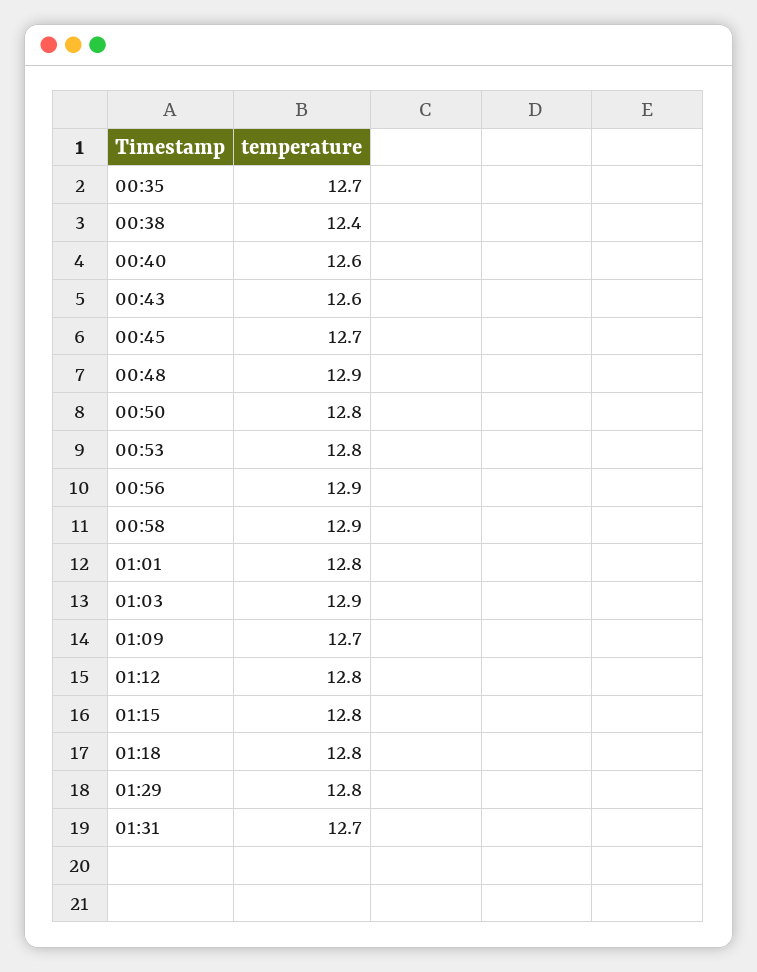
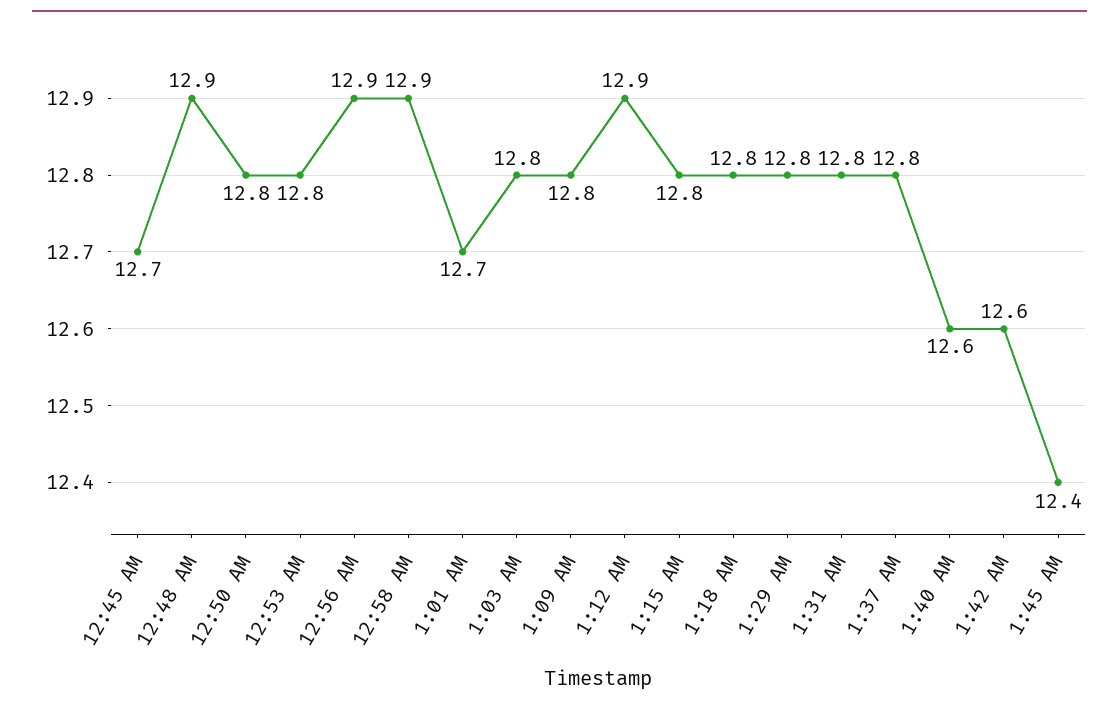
00:35: 12.7 -> none
00:38: 12.4 -> none
00:40: 12.6 -> none
00:43: 12.6 -> none
01:01: 12.8 -> 12.7
01:03: 12.9 -> 12.8
01:09: 12.7 -> 12.8
01:12: 12.8 -> 12.9
01:31: 12.7 -> 12.8
1:37 AM: none -> 12.8
1:40 AM: none -> 12.6
1:42 AM: none -> 12.6
1:45 AM: none -> 12.4

